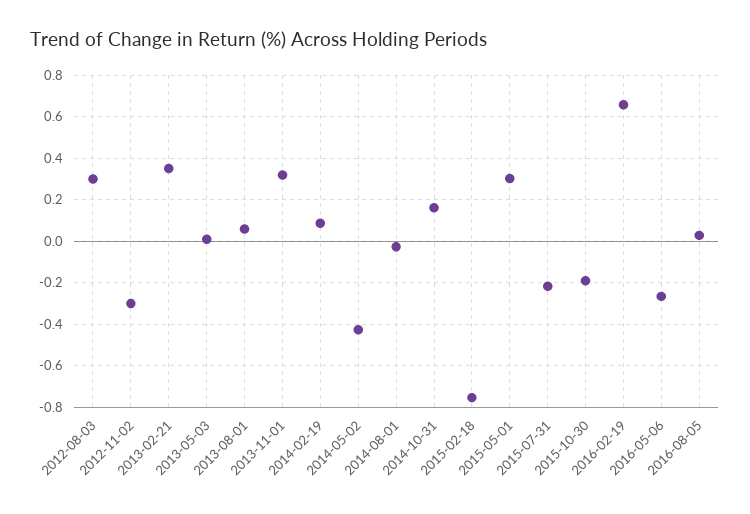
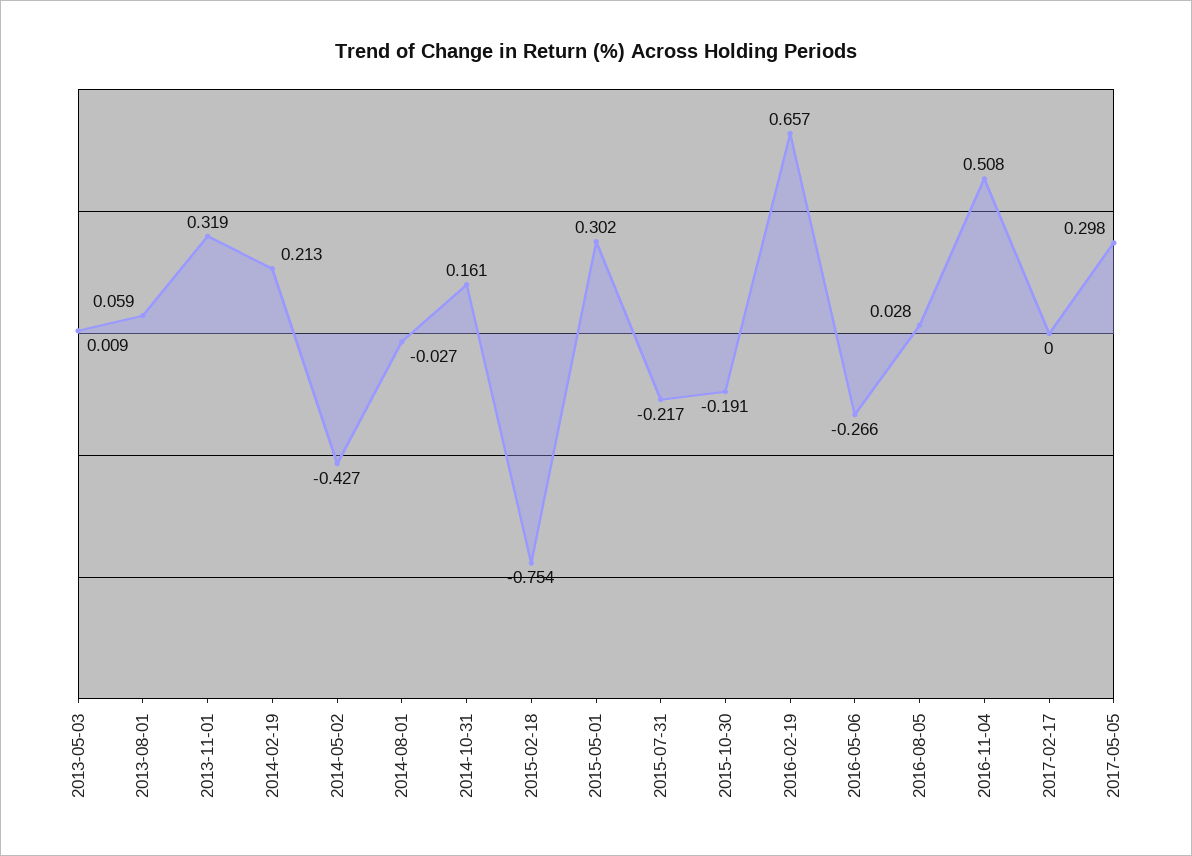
2012-08-03: 0.3 -> none
2012-11-02: -0.3 -> none
2013-02-21: 0.35 -> none
2014-02-19: 0.1 -> 0.213
2016-11-04: none -> 0.508
2017-02-17: none -> 0
2017-05-05: none -> 0.298

